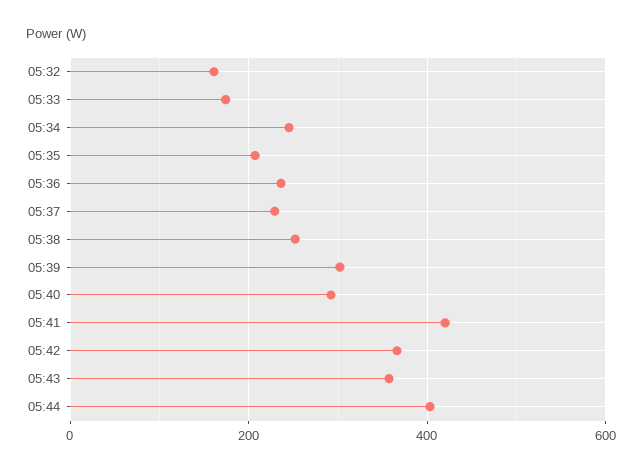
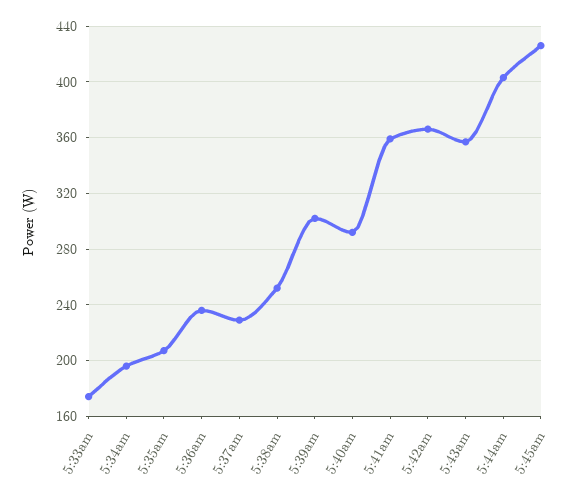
05:32: 160 -> none
05:34: 240 -> 195
05:41: 420 -> 360
5:45am: none -> 425

